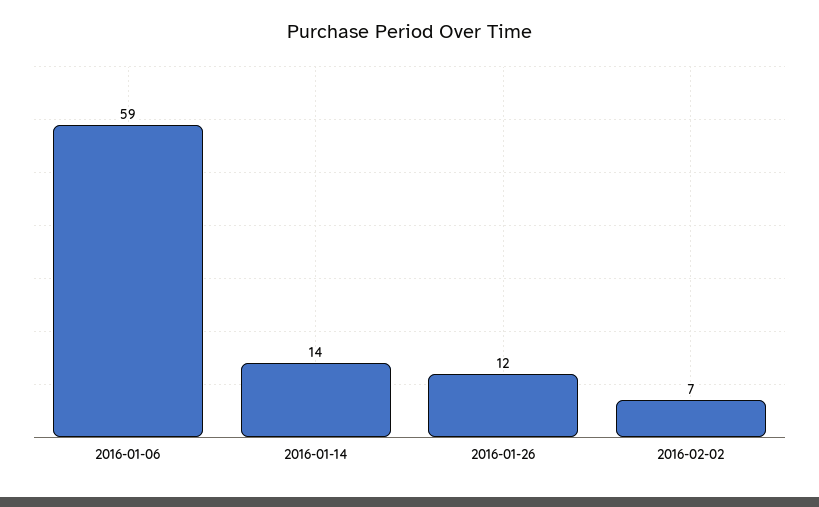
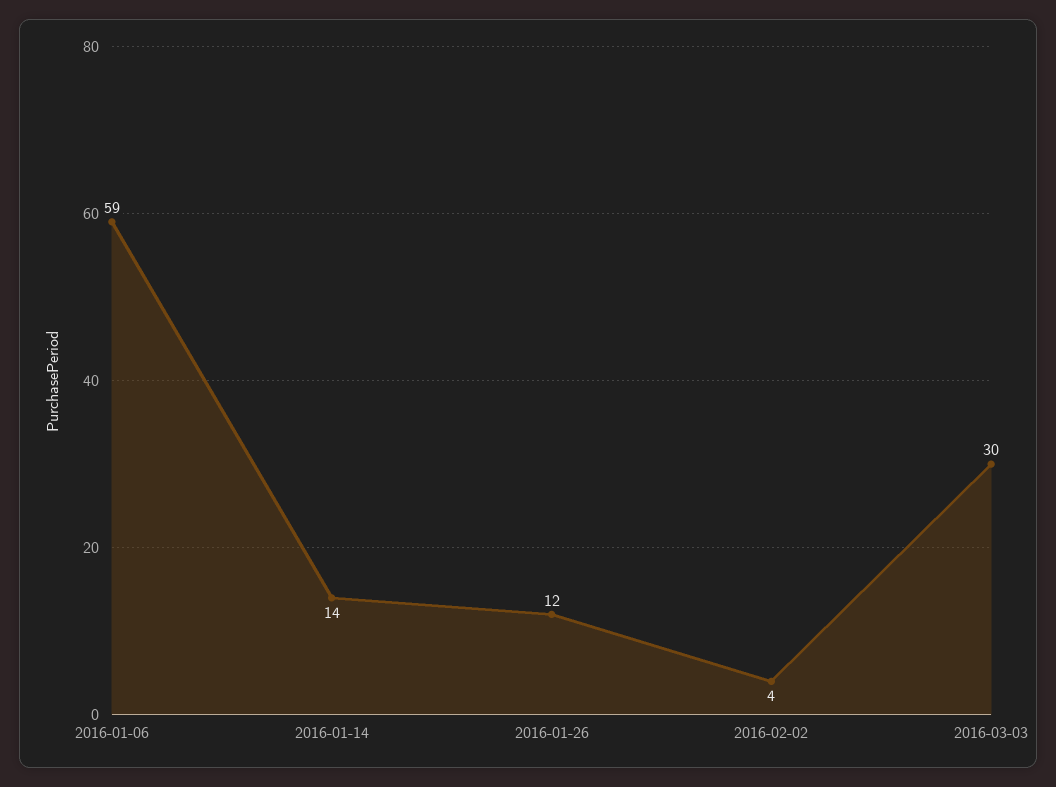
2016-02-02: 7 -> 4
2016-03-03: none -> 30

